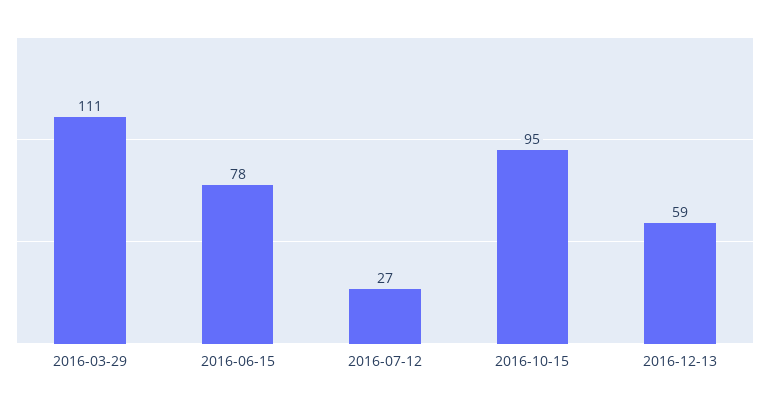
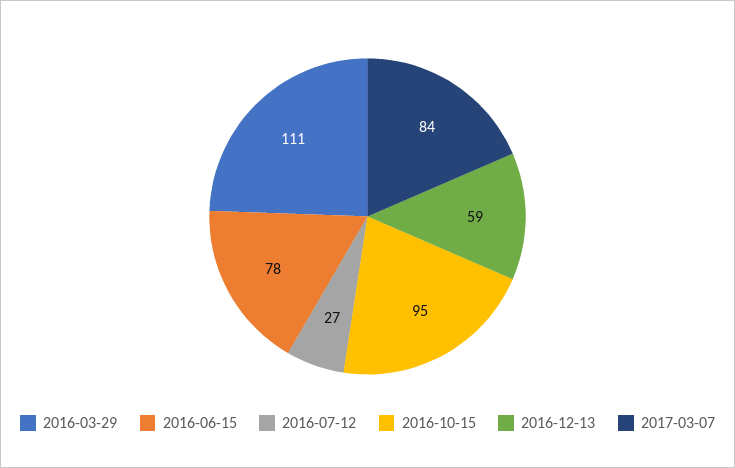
2017-03-07: none -> 84

